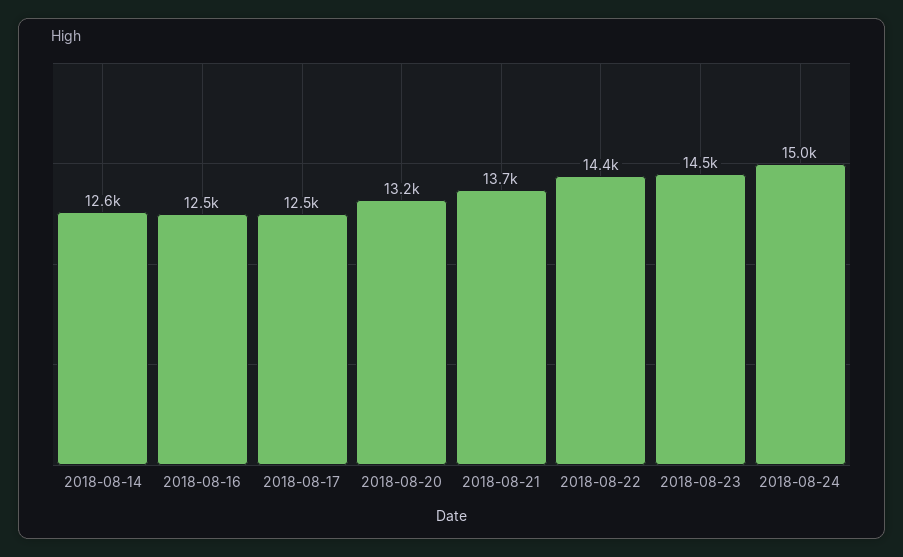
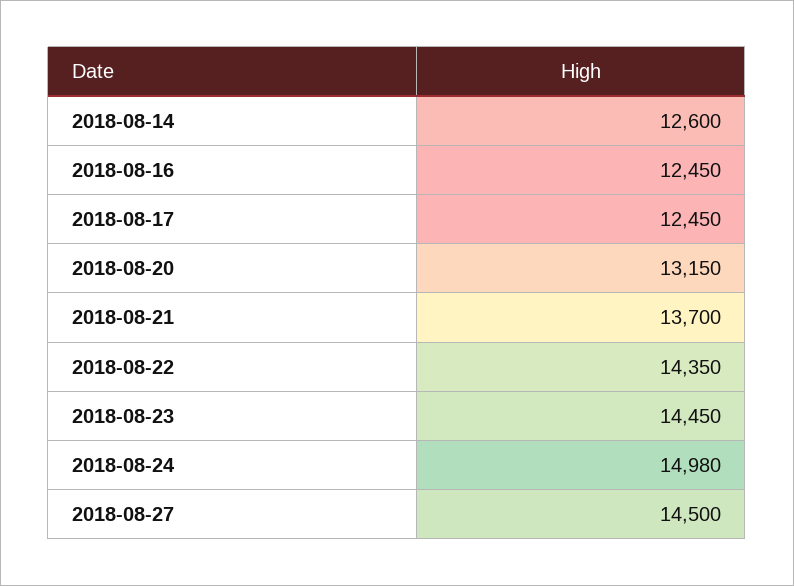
2018-08-27: none -> 14500

